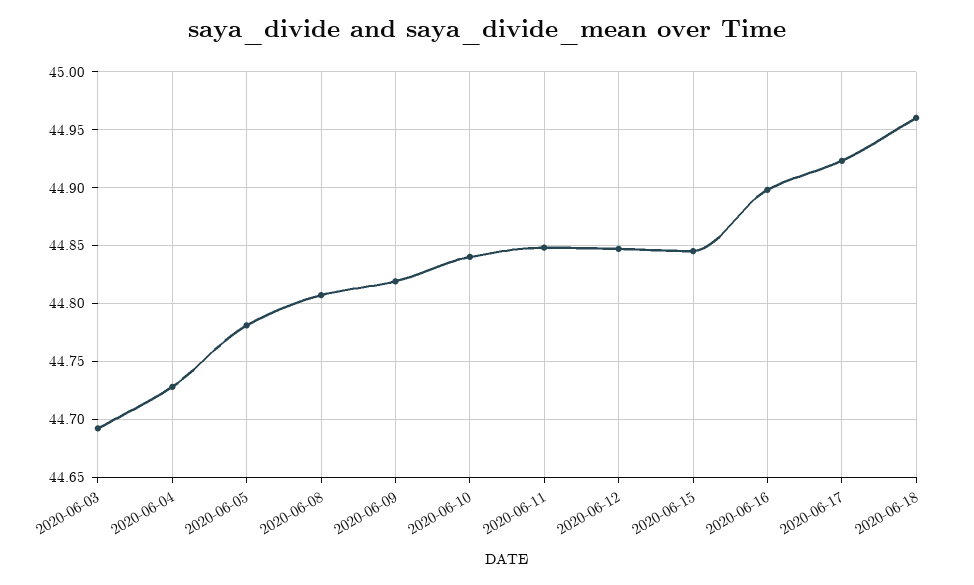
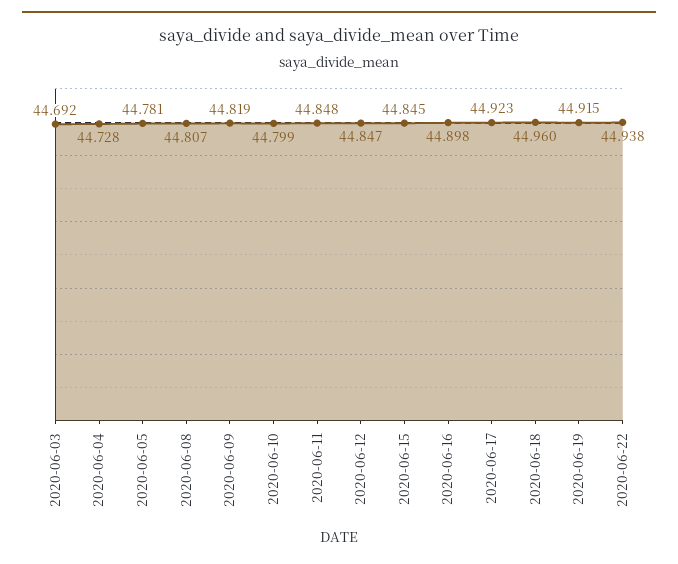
2020-06-10: 44.84 -> 44.799
2020-06-19: none -> 44.915
2020-06-22: none -> 44.938

